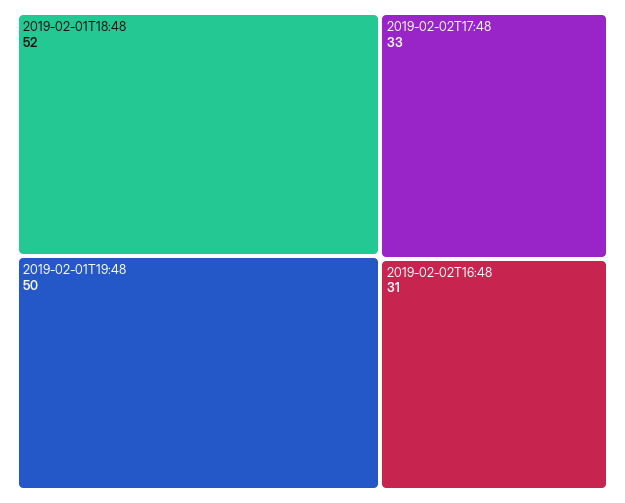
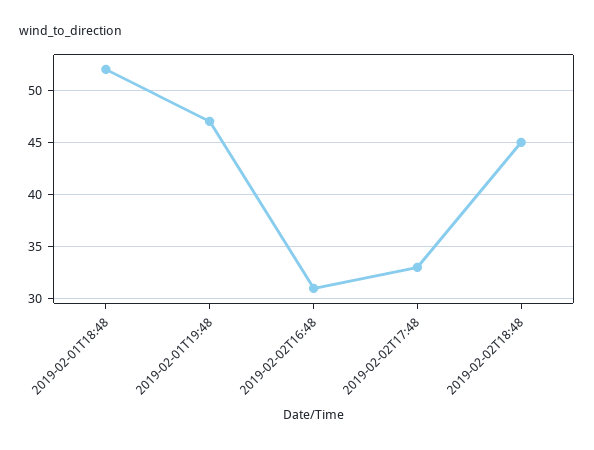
2019-02-01T19:48: 50 -> 47
2019-02-02T18:48: none -> 45

